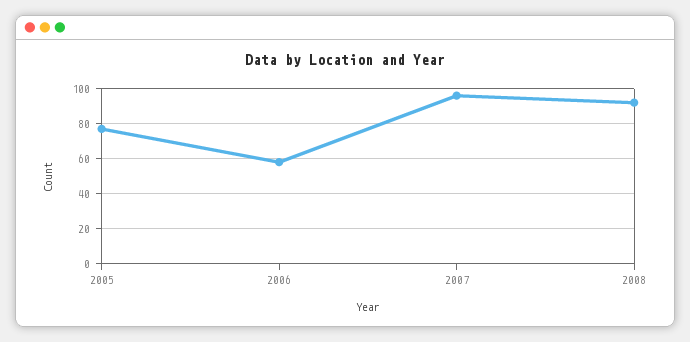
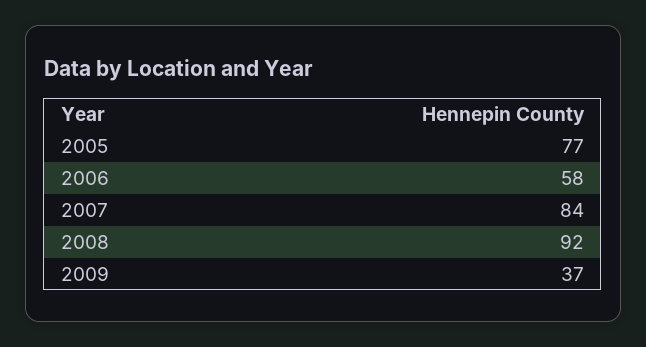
2007: 95 -> 84
2009: none -> 37

